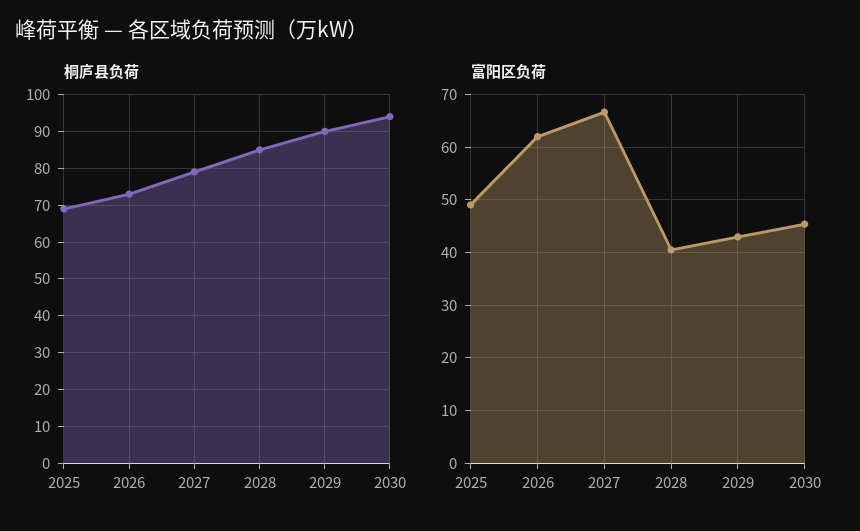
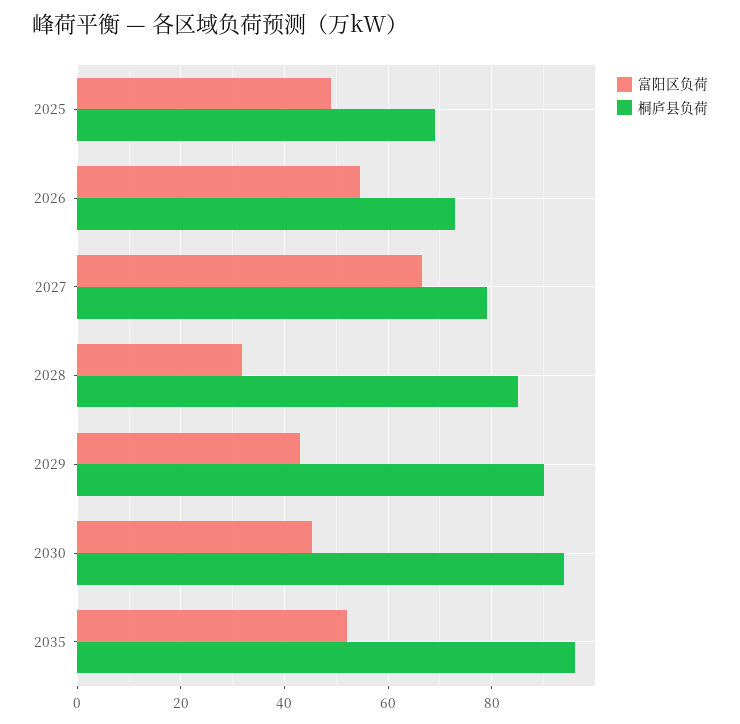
富阳区负荷, 2026: 62 -> 54
富阳区负荷, 2028: 40 -> 32
富阳区负荷, 2035: none -> 52
桐庐县负荷, 2035: none -> 96

